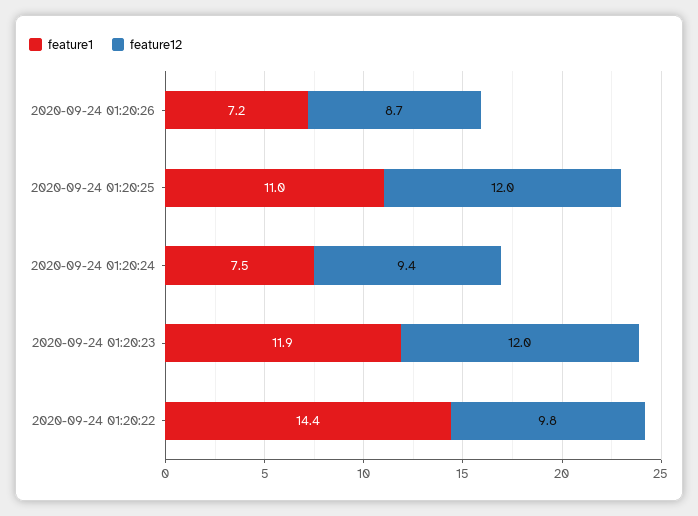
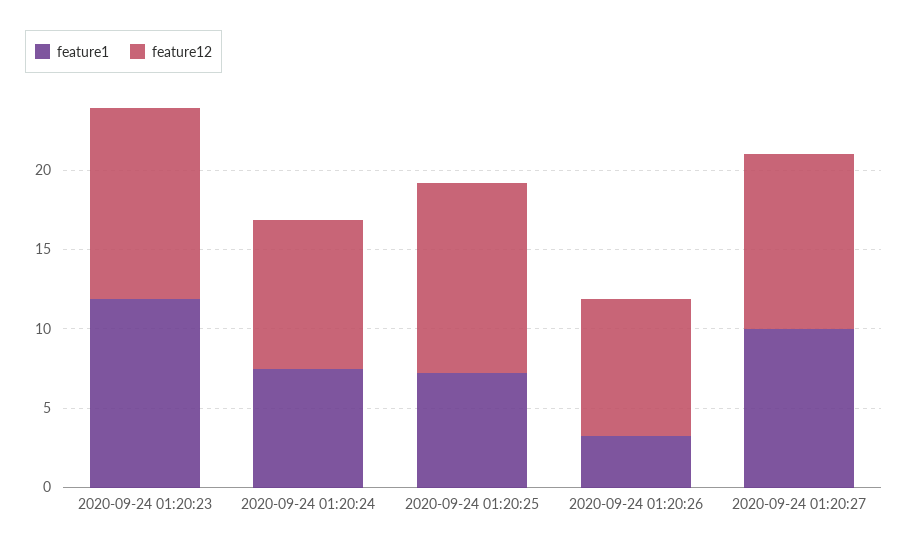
feature1, 2020-09-24 01:20:26: 7.2 -> 3
feature1, 2020-09-24 01:20:25: 11 -> 7
feature1, 2020-09-24 01:20:22: 14.4 -> none
feature12, 2020-09-24 01:20:22: 9.8 -> none
feature1, 2020-09-24 01:20:27: none -> 10
feature12, 2020-09-24 01:20:27: none -> 11

